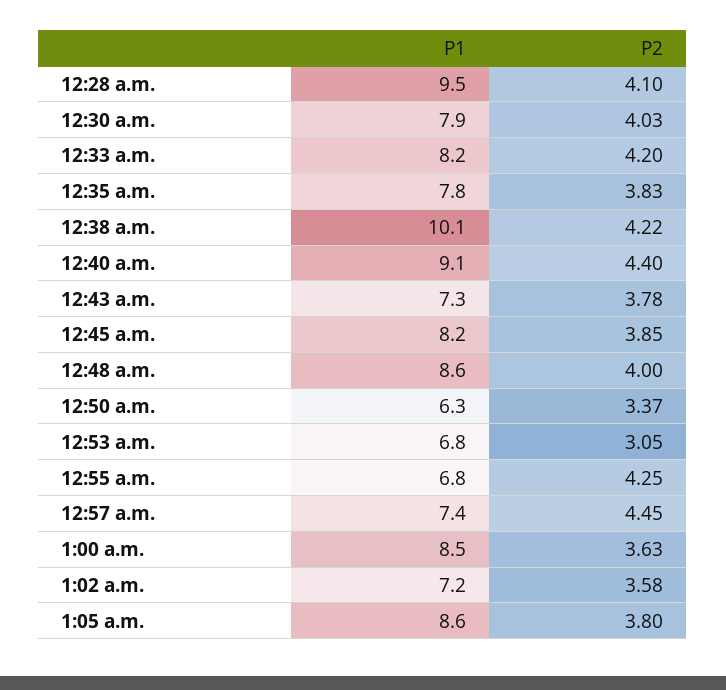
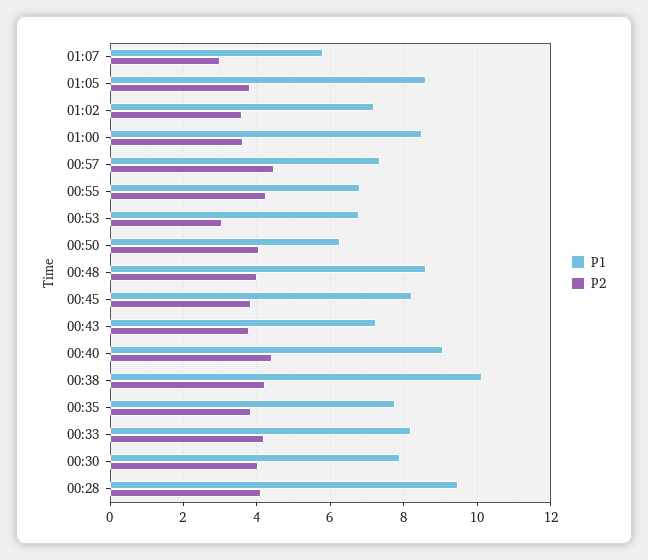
P2, 12:50 a.m.: 3.37 -> 4
P1, 01:07: none -> 5.8
P2, 01:07: none -> 3

